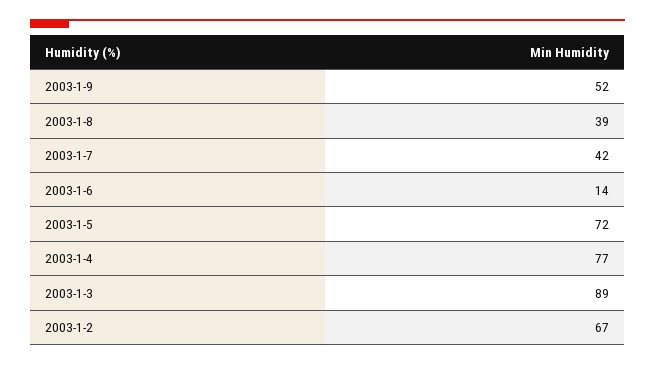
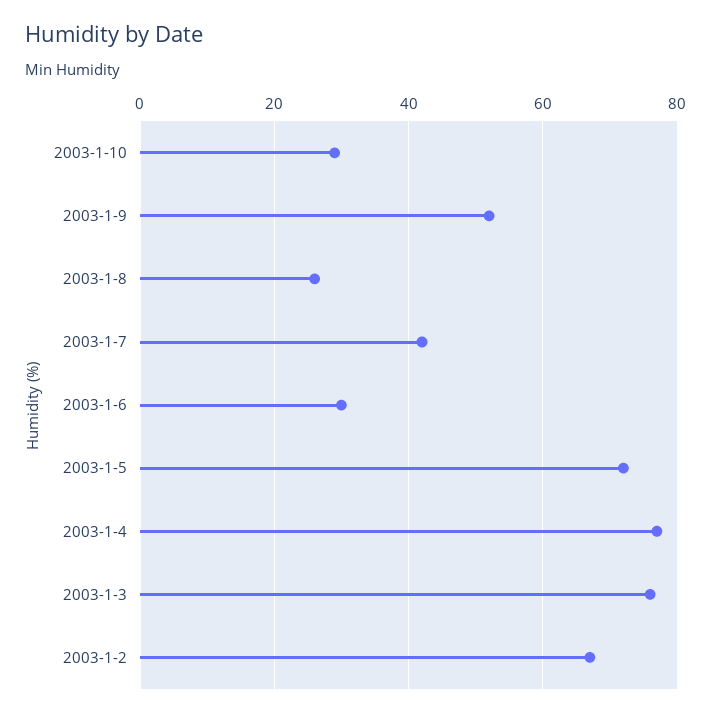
2003-1-8: 39 -> 25
2003-1-6: 14 -> 30
2003-1-3: 89 -> 75
2003-1-10: none -> 30

